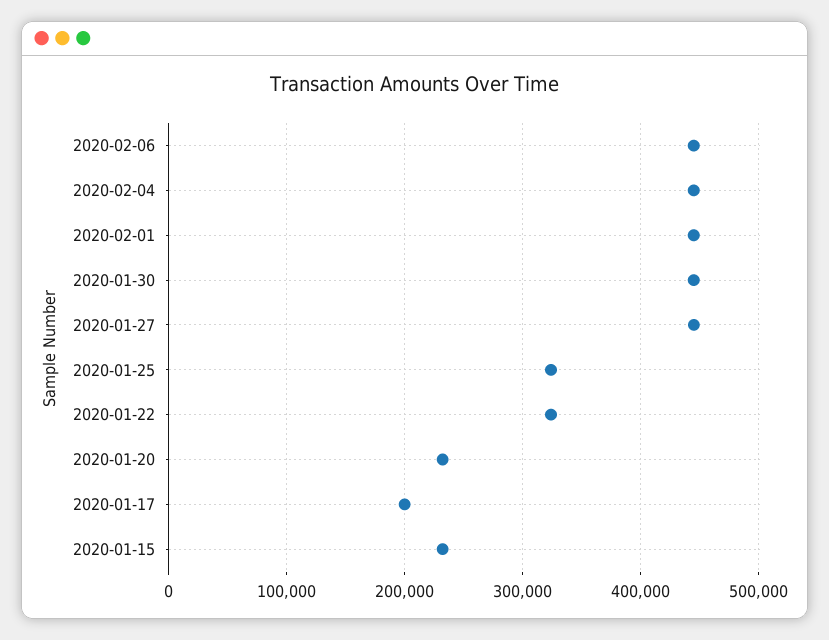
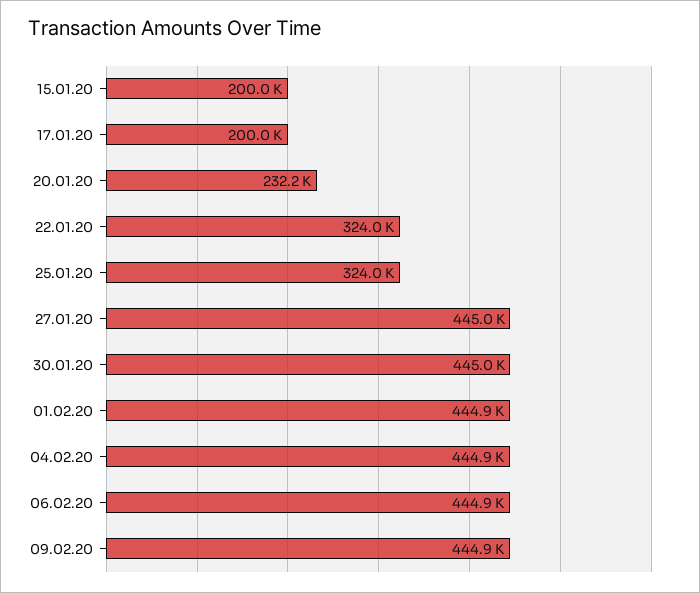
2020-01-15: 230000 -> 200000
09.02.20: none -> 444900

